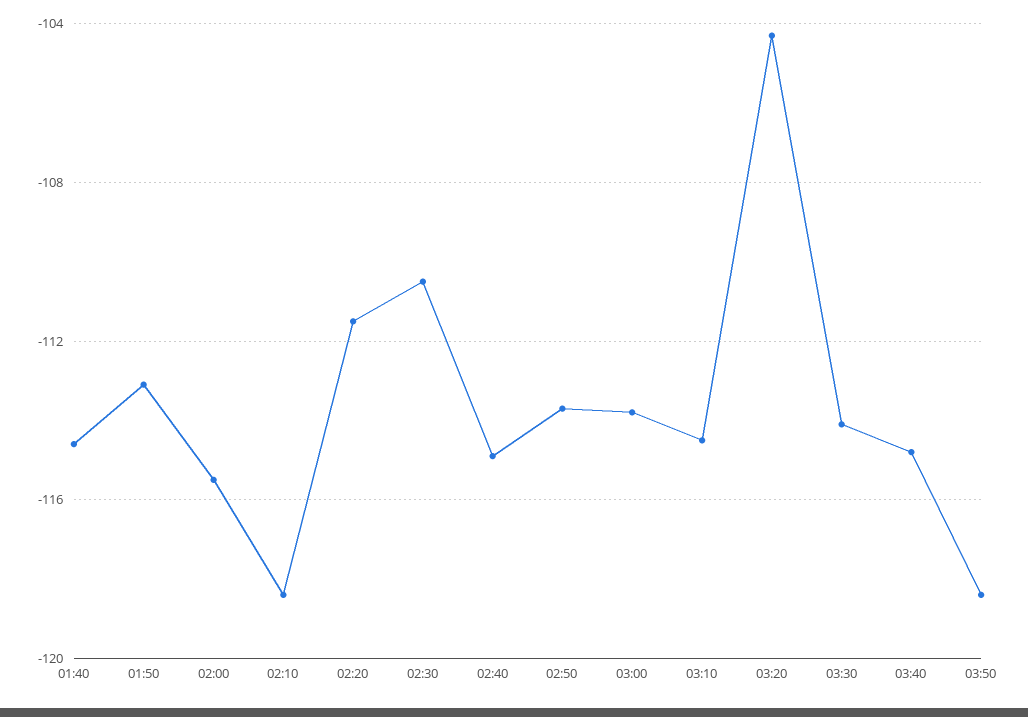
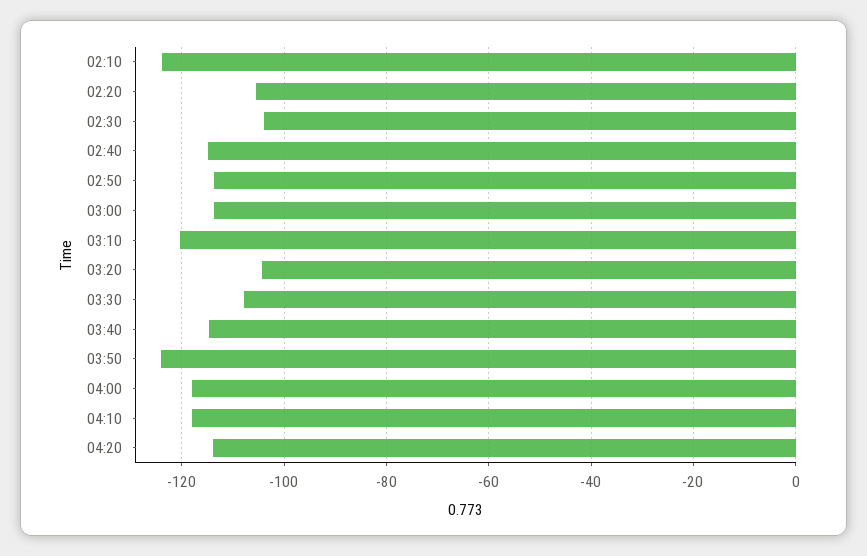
01:40: -114.5 -> none
01:50: -113 -> none
02:00: -115.5 -> none
02:10: -118.5 -> -124
02:20: -111.5 -> -106
02:30: -110.5 -> -104
03:10: -114.5 -> -120
03:30: -114 -> -108
03:50: -118.5 -> -124
04:00: none -> -118
04:10: none -> -118
04:20: none -> -114

